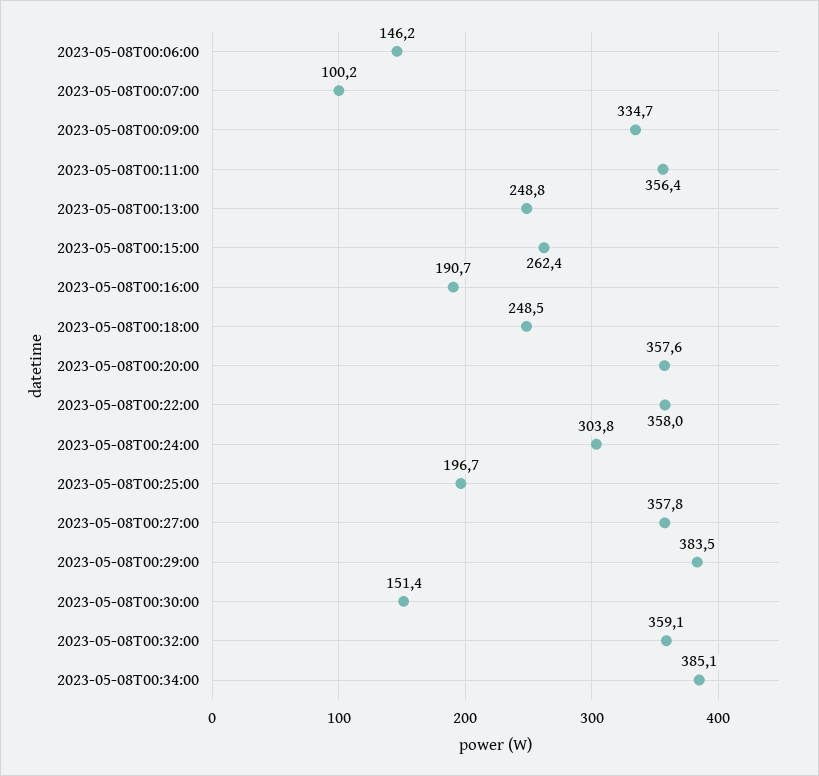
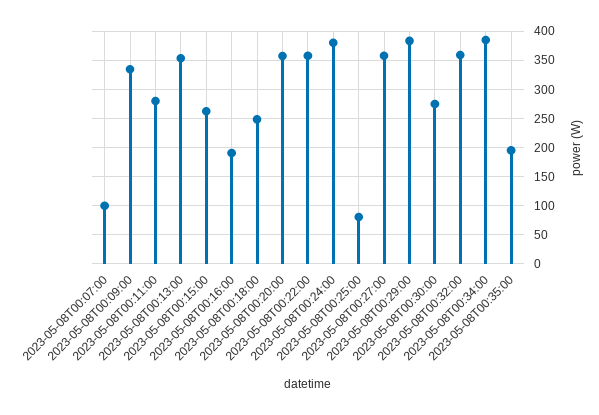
2023-05-08T00:06:00: 146.2 -> none
2023-05-08T00:11:00: 356.4 -> 275
2023-05-08T00:13:00: 248.8 -> 350
2023-05-08T00:24:00: 303.8 -> 375
2023-05-08T00:25:00: 196.7 -> 75
2023-05-08T00:30:00: 151.4 -> 275
2023-05-08T00:35:00: none -> 200

